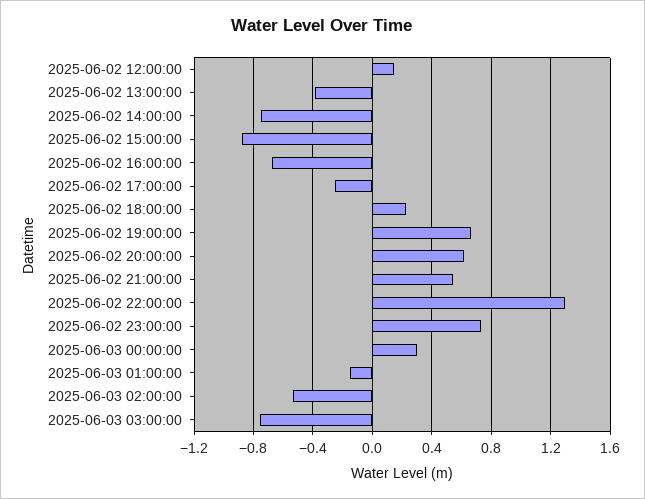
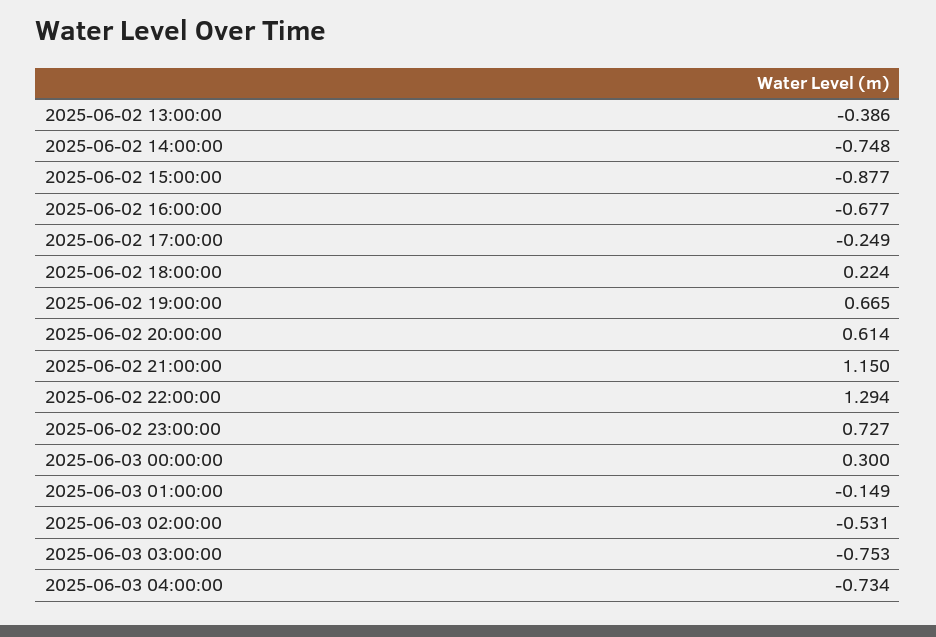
2025-06-02 12:00:00: 0.15 -> none
2025-06-02 21:00:00: 0.55 -> 1.15
2025-06-03 04:00:00: none -> -0.734

